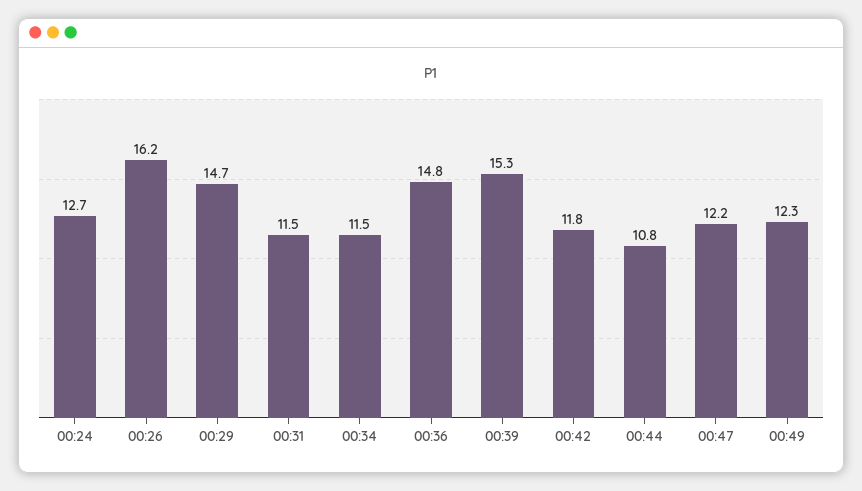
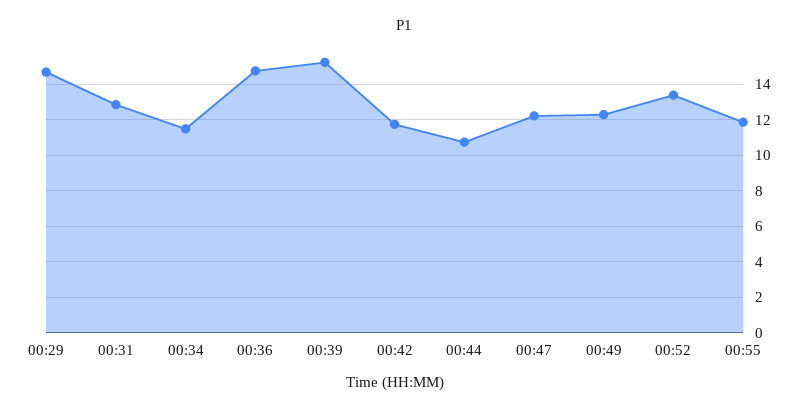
00:24: 12.7 -> none
00:26: 16.2 -> none
00:31: 11.5 -> 13
00:52: none -> 13.5
00:55: none -> 12

